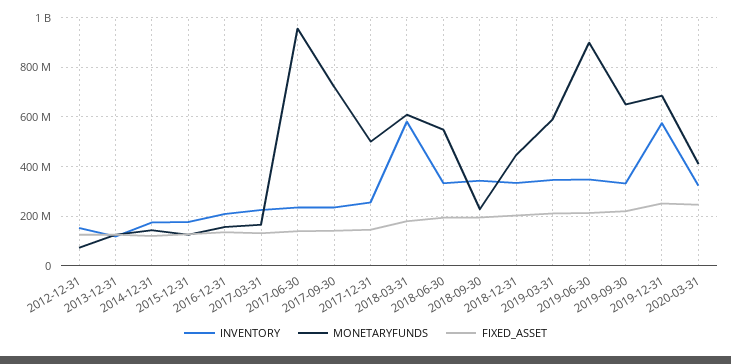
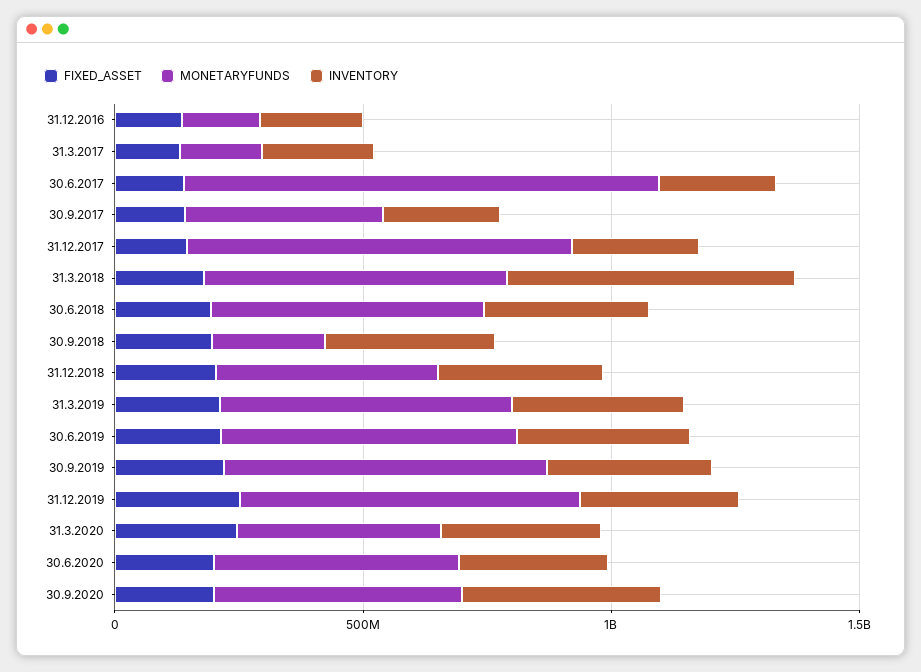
INVENTORY, 2012-12-31: 150000000 -> none
MONETARYFUNDS, 2012-12-31: 75000000 -> none
FIXED_ASSET, 2012-12-31: 125000000 -> none
INVENTORY, 2013-12-31: 125000000 -> none
MONETARYFUNDS, 2013-12-31: 125000000 -> none
FIXED_ASSET, 2013-12-31: 125000000 -> none
INVENTORY, 2014-12-31: 175000000 -> none
MONETARYFUNDS, 2014-12-31: 150000000 -> none
FIXED_ASSET, 2014-12-31: 125000000 -> none
INVENTORY, 2015-12-31: 175000000 -> none
MONETARYFUNDS, 2015-12-31: 125000000 -> none
FIXED_ASSET, 2015-12-31: 125000000 -> none
MONETARYFUNDS, 2017-09-30: 725000000 -> 400000000
MONETARYFUNDS, 2017-12-31: 500000000 -> 800000000
MONETARYFUNDS, 2019-06-30: 900000000 -> 600000000
INVENTORY, 2019-12-31: 575000000 -> 300000000
FIXED_ASSET, 30.6.2020: none -> 200000000
MONETARYFUNDS, 30.6.2020: none -> 500000000
INVENTORY, 30.6.2020: none -> 300000000
FIXED_ASSET, 30.9.2020: none -> 200000000
MONETARYFUNDS, 30.9.2020: none -> 500000000
INVENTORY, 30.9.2020: none -> 400000000

